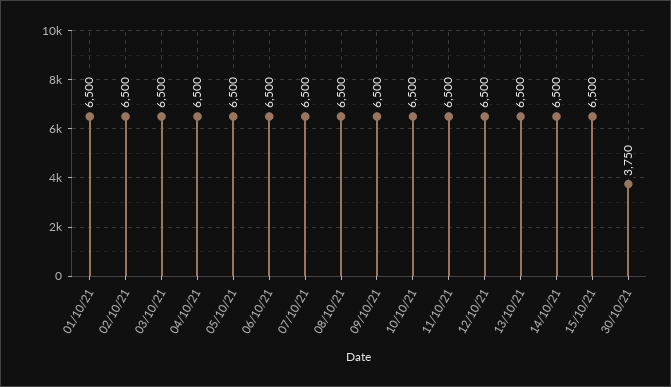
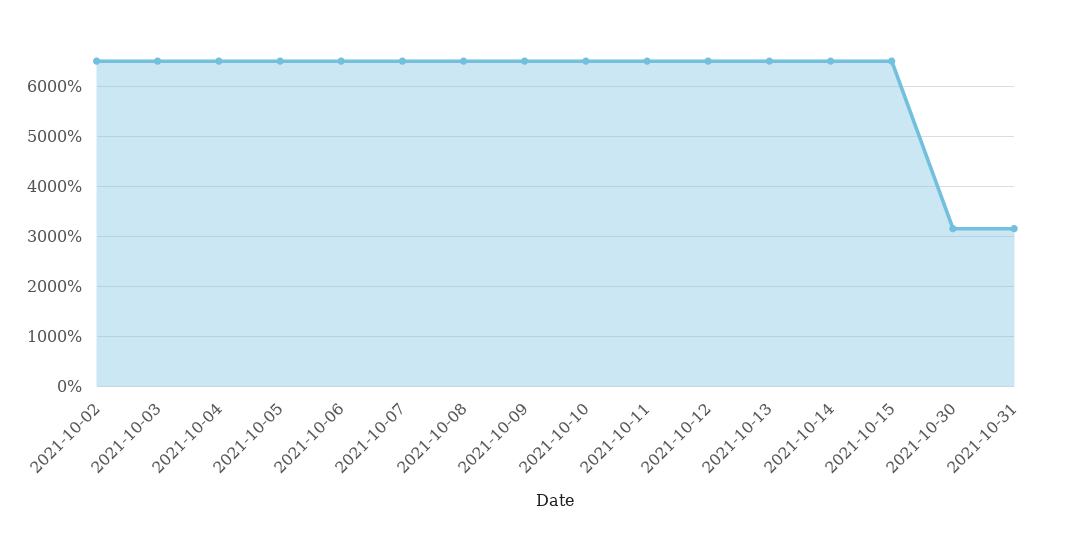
01/10/21: 6500 -> none
30/10/21: 3750 -> 3200
2021-10-31: none -> 3200

